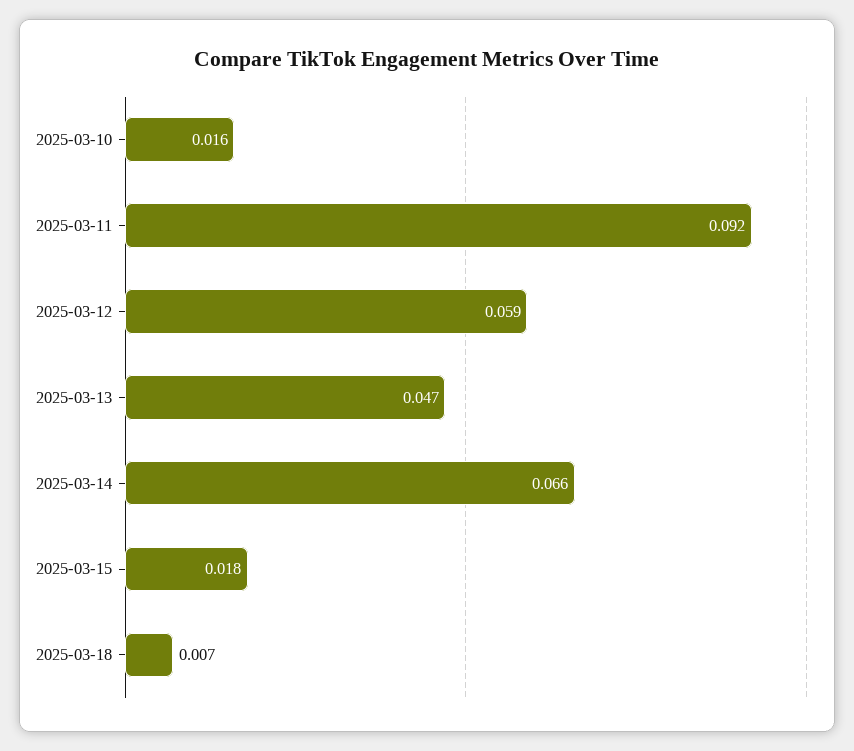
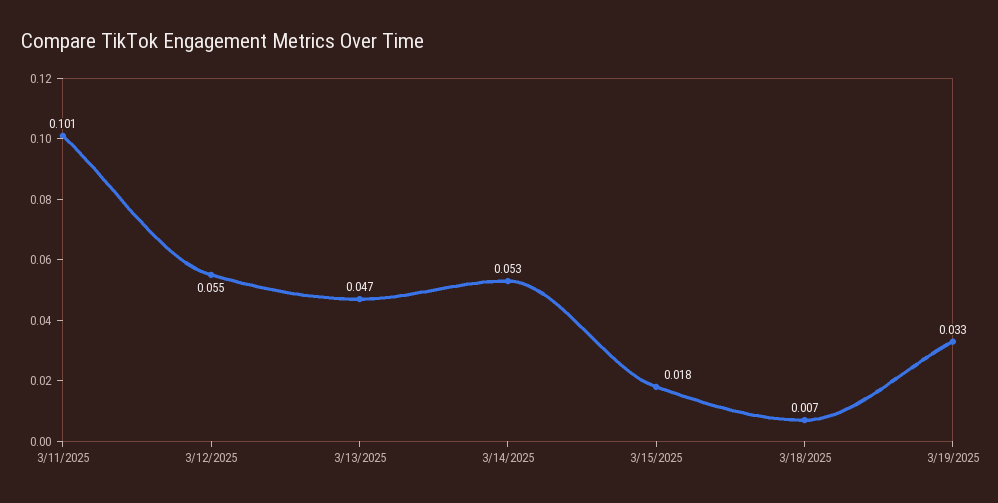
2025-03-10: 0.016 -> none
2025-03-11: 0.092 -> 0.101
2025-03-12: 0.059 -> 0.055
2025-03-14: 0.066 -> 0.053
3/19/2025: none -> 0.033

